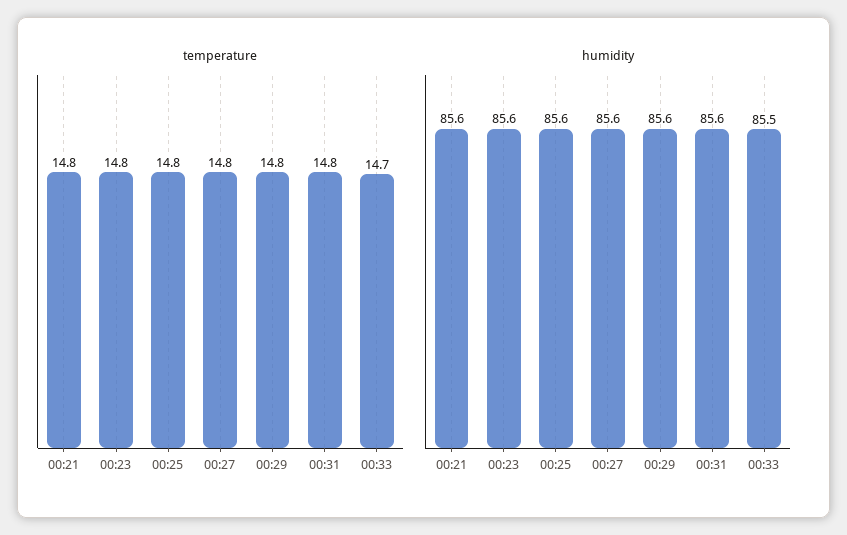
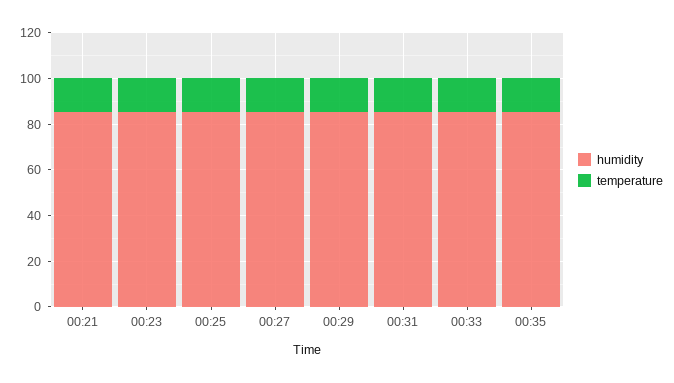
humidity, 00:35: none -> 85
temperature, 00:35: none -> 15

